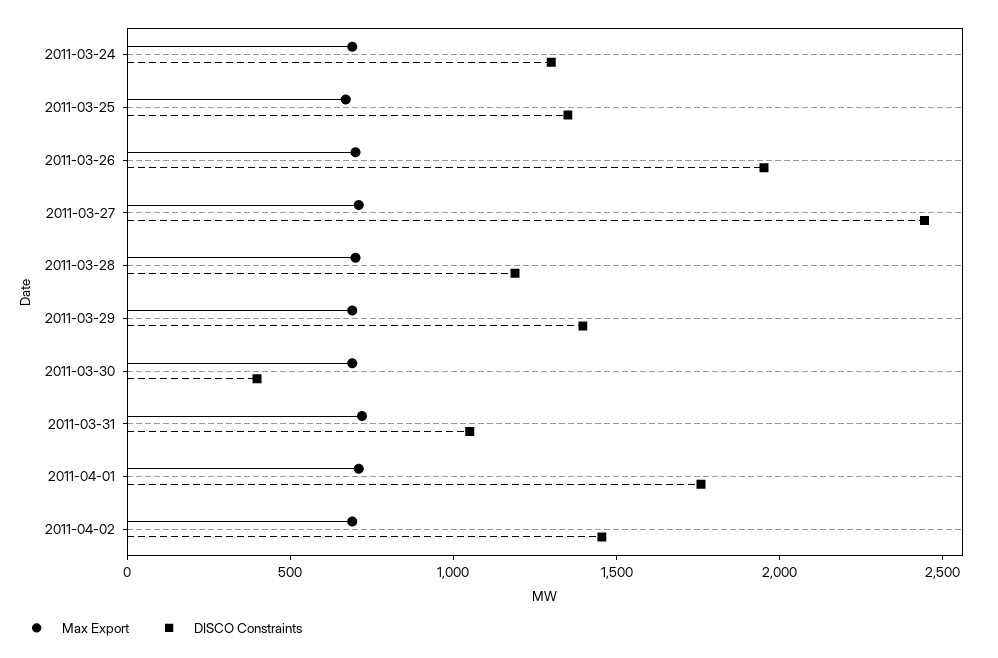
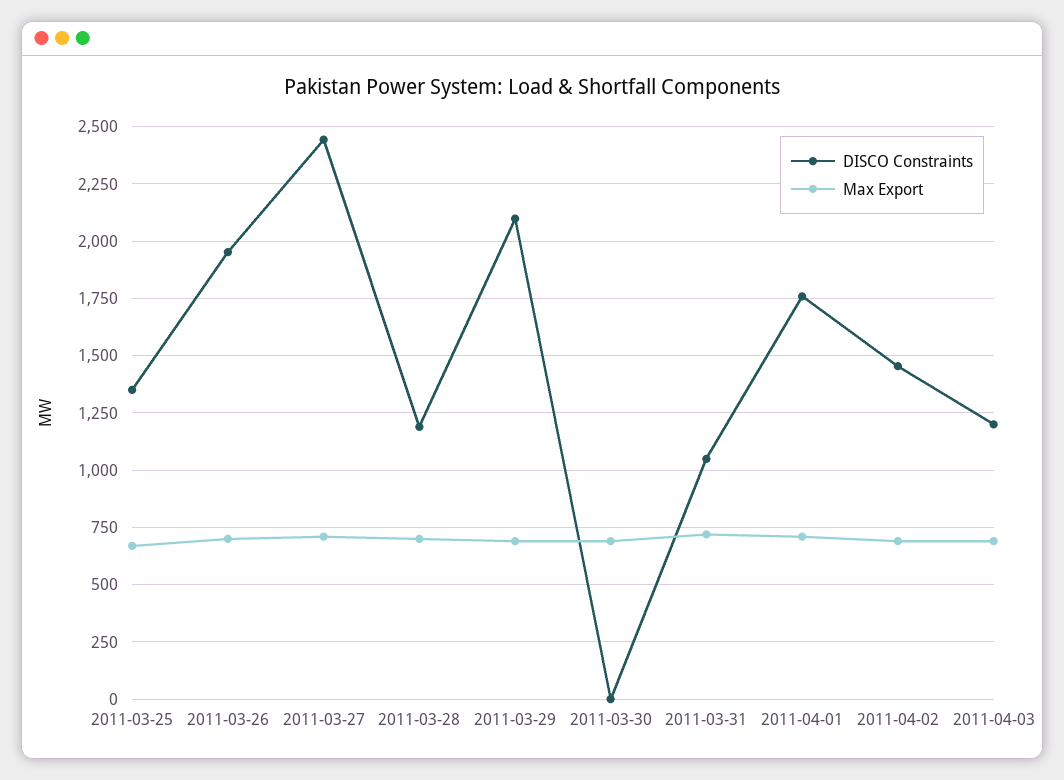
Max Export, 2011-03-24: 700 -> none
DISCO Constraints, 2011-03-24: 1300 -> none
DISCO Constraints, 2011-03-29: 1400 -> 2100
DISCO Constraints, 2011-03-30: 400 -> 0
DISCO Constraints, 2011-04-03: none -> 1200
Max Export, 2011-04-03: none -> 700

